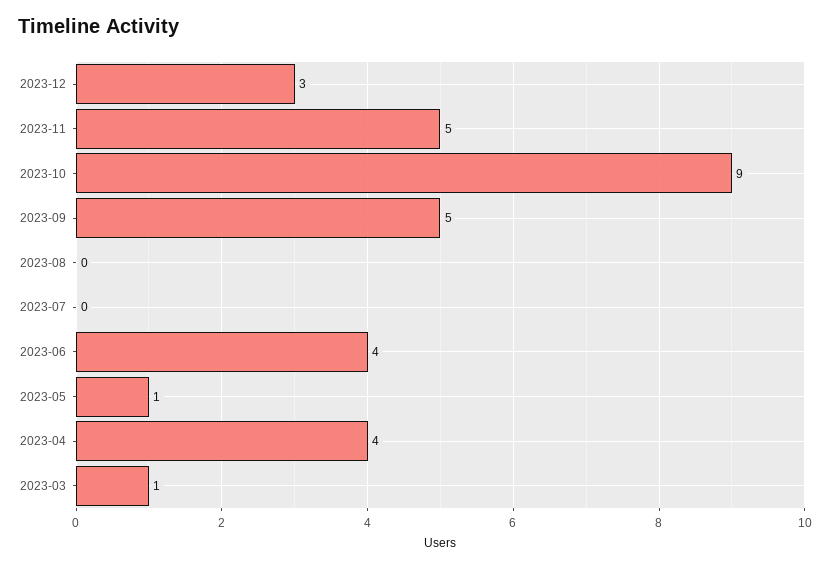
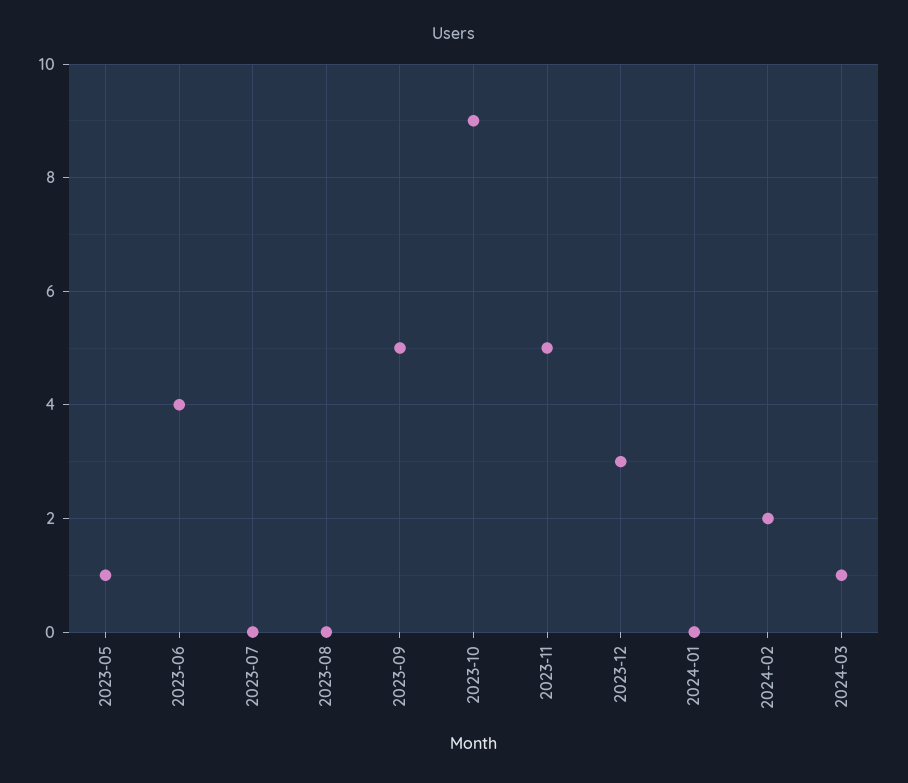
2023-04: 4 -> none
2023-03: 1 -> none
2024-01: none -> 0
2024-02: none -> 2
2024-03: none -> 1

